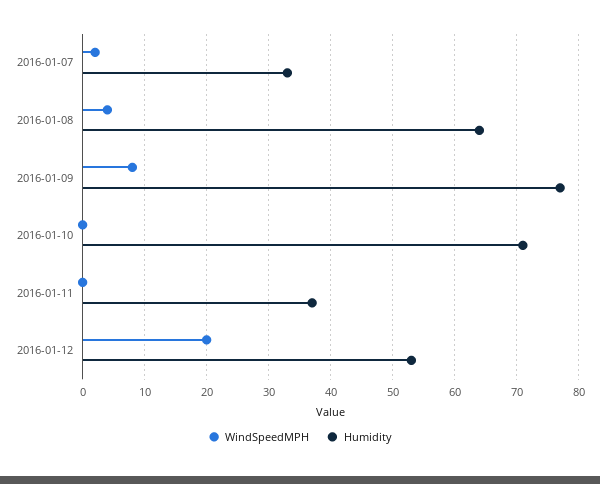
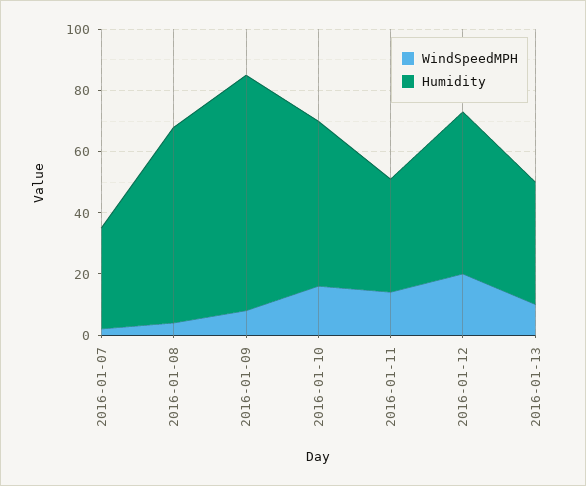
WindSpeedMPH, 2016-01-10: 0 -> 15
Humidity, 2016-01-10: 71 -> 55
WindSpeedMPH, 2016-01-11: 0 -> 15
WindSpeedMPH, 2016-01-13: none -> 10
Humidity, 2016-01-13: none -> 40

